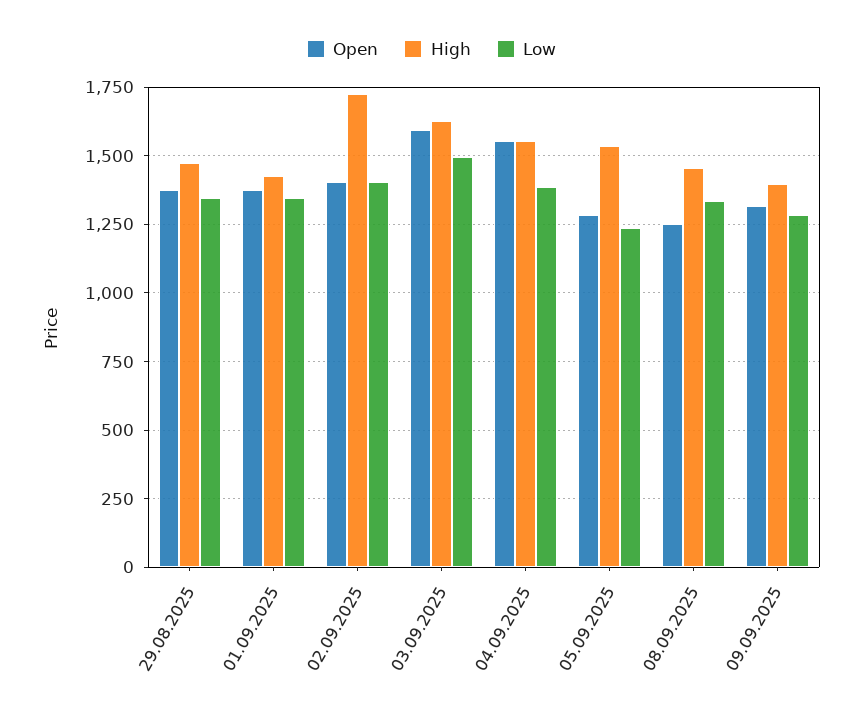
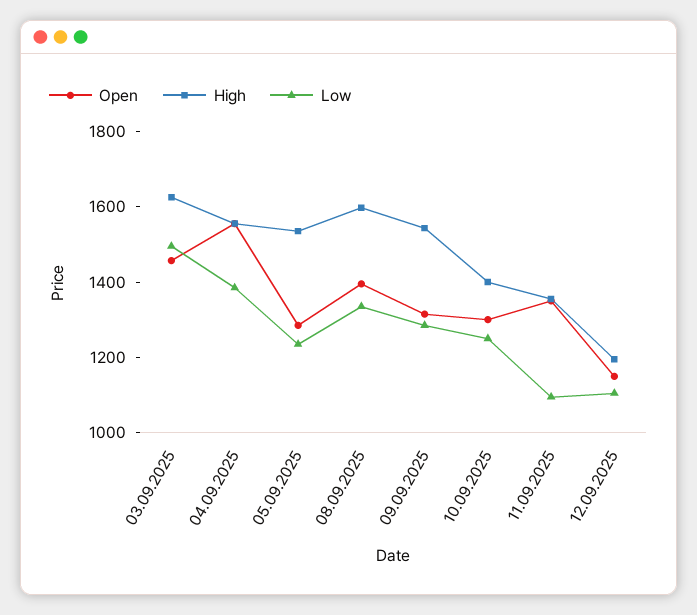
Open, 29.08.2025: 1375 -> none
High, 29.08.2025: 1475 -> none
Low, 29.08.2025: 1350 -> none
Open, 01.09.2025: 1375 -> none
High, 01.09.2025: 1425 -> none
Low, 01.09.2025: 1350 -> none
Open, 02.09.2025: 1400 -> none
High, 02.09.2025: 1725 -> none
Low, 02.09.2025: 1400 -> none
Open, 03.09.2025: 1600 -> 1450
Open, 08.09.2025: 1250 -> 1400
High, 08.09.2025: 1450 -> 1600
High, 09.09.2025: 1400 -> 1550
Open, 10.09.2025: none -> 1300
High, 10.09.2025: none -> 1400
Low, 10.09.2025: none -> 1250
Open, 11.09.2025: none -> 1350
High, 11.09.2025: none -> 1350
Low, 11.09.2025: none -> 1100
Open, 12.09.2025: none -> 1150
High, 12.09.2025: none -> 1200
Low, 12.09.2025: none -> 1100

